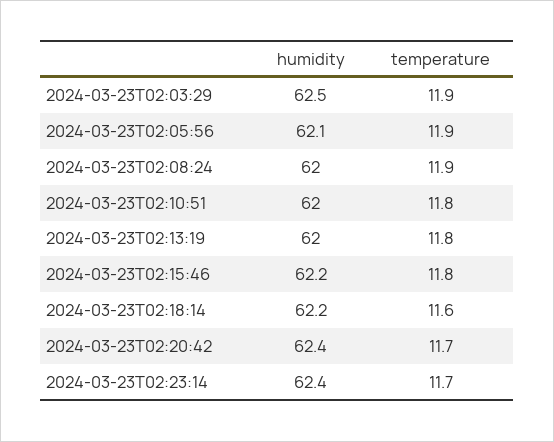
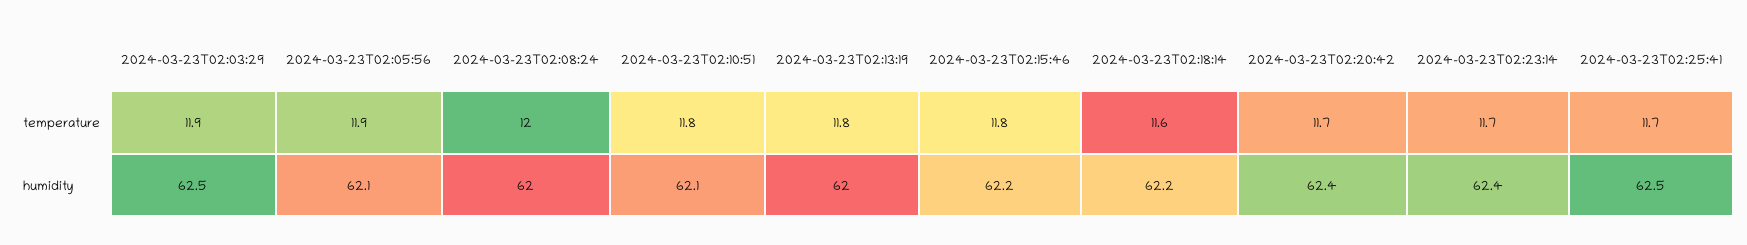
temperature, 2024-03-23T02:08:24: 11.9 -> 12
humidity, 2024-03-23T02:10:51: 62 -> 62.1
temperature, 2024-03-23T02:25:41: none -> 11.7
humidity, 2024-03-23T02:25:41: none -> 62.5

